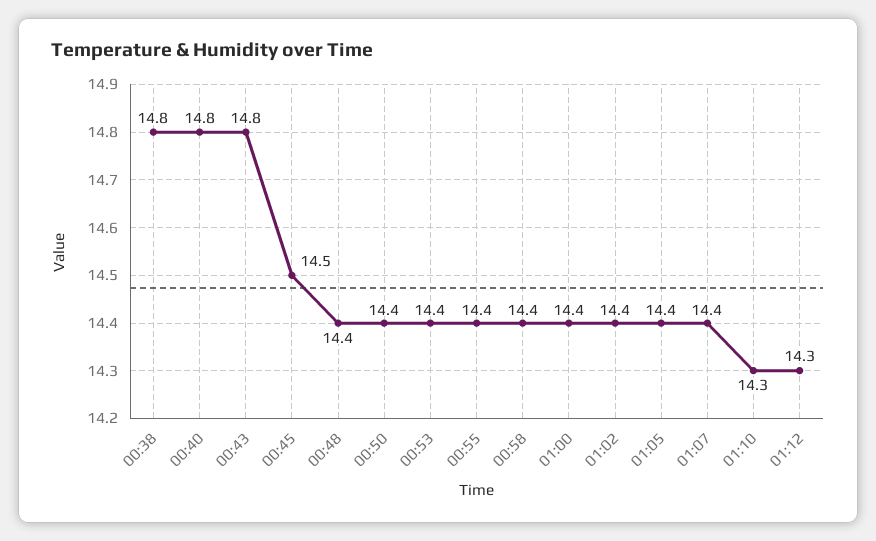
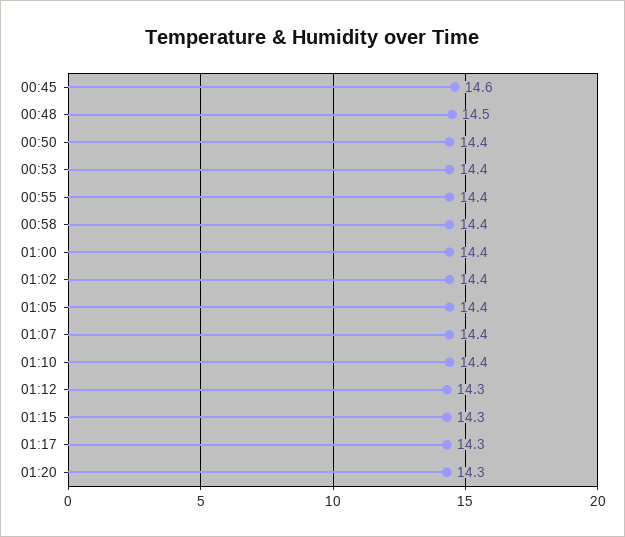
00:38: 14.8 -> none
00:40: 14.8 -> none
00:43: 14.8 -> none
00:45: 14.5 -> 14.6
00:48: 14.4 -> 14.5
01:10: 14.3 -> 14.4
01:15: none -> 14.3
01:17: none -> 14.3
01:20: none -> 14.3

